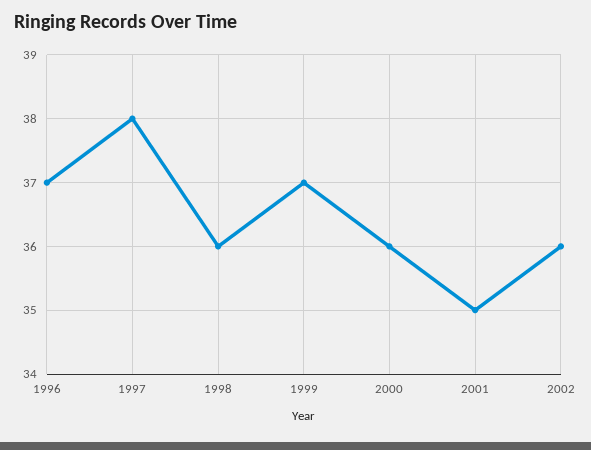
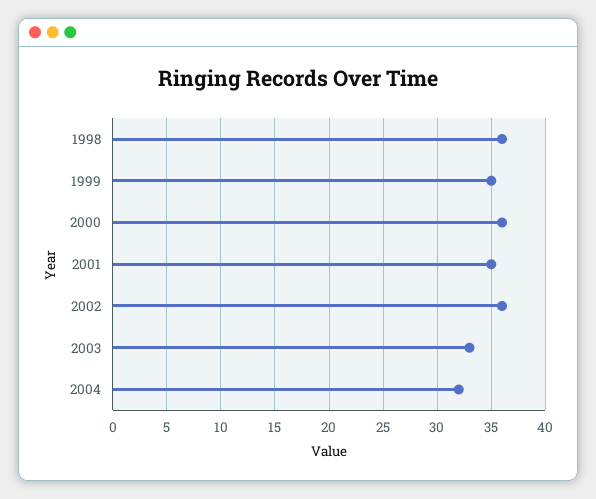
1996: 37 -> none
1997: 38 -> none
1999: 37 -> 35
2003: none -> 33
2004: none -> 32

